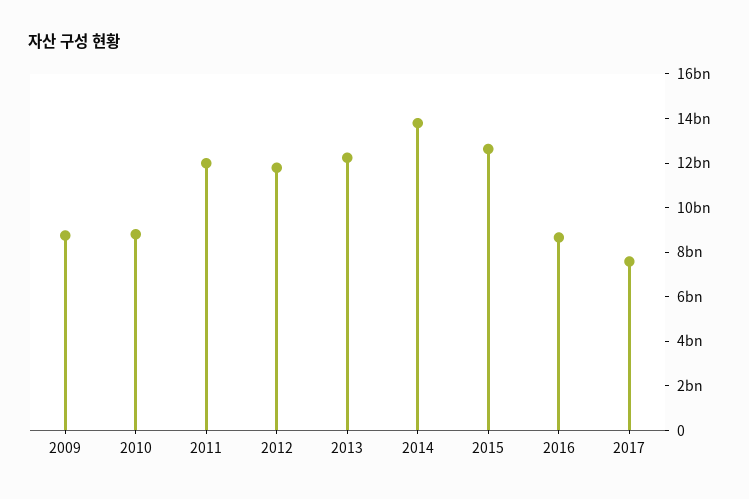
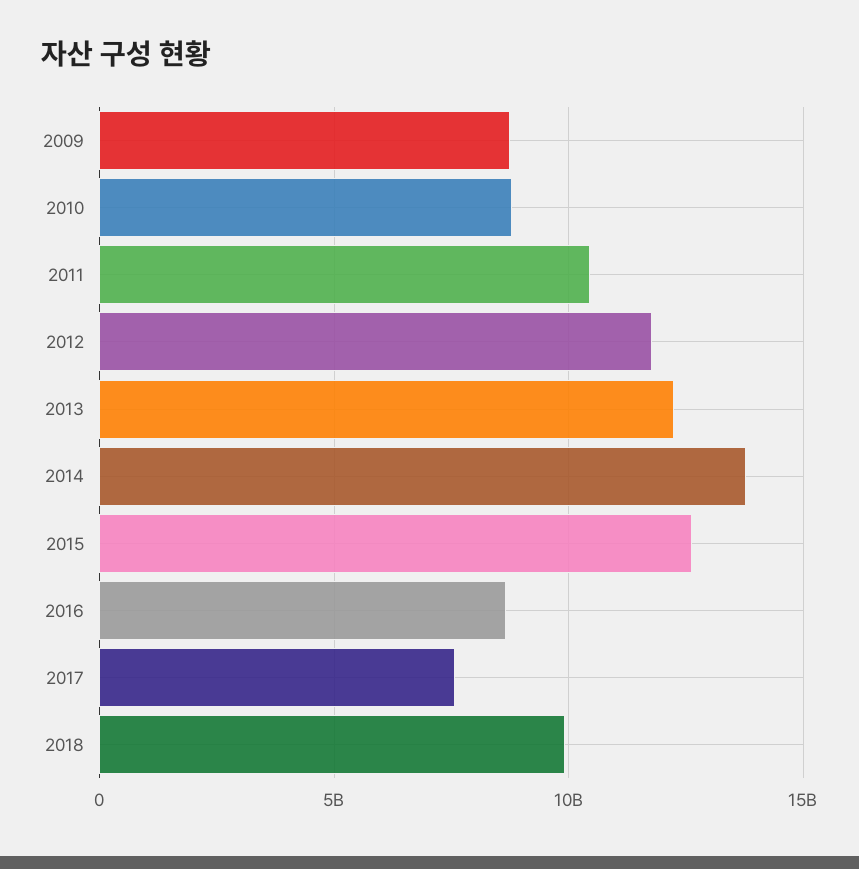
2011: 12000000000 -> 10500000000
2018: none -> 10000000000

